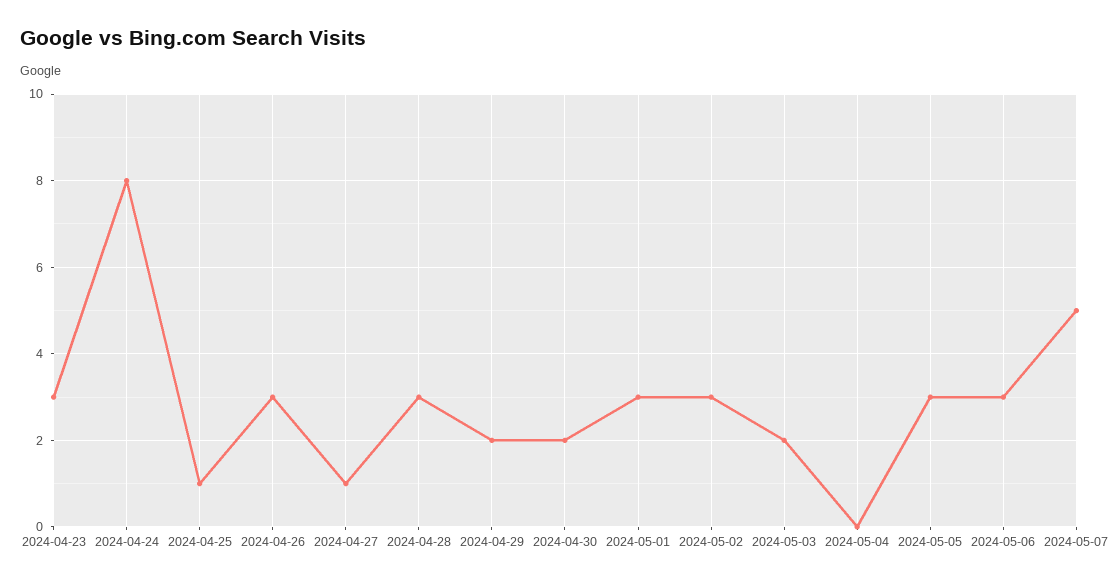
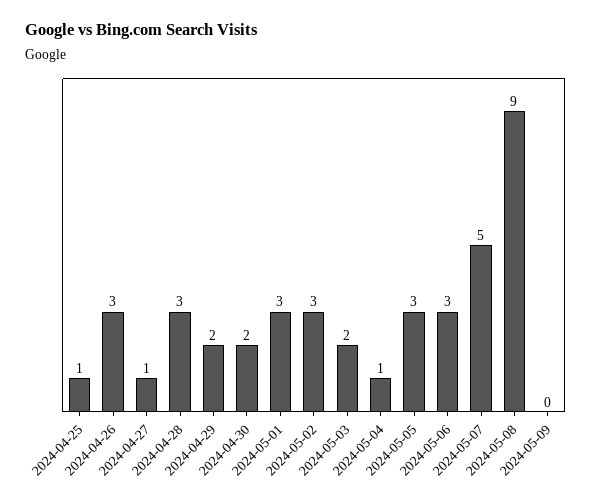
2024-04-23: 3 -> none
2024-04-24: 8 -> none
2024-05-04: 0 -> 1
2024-05-08: none -> 9
2024-05-09: none -> 0

